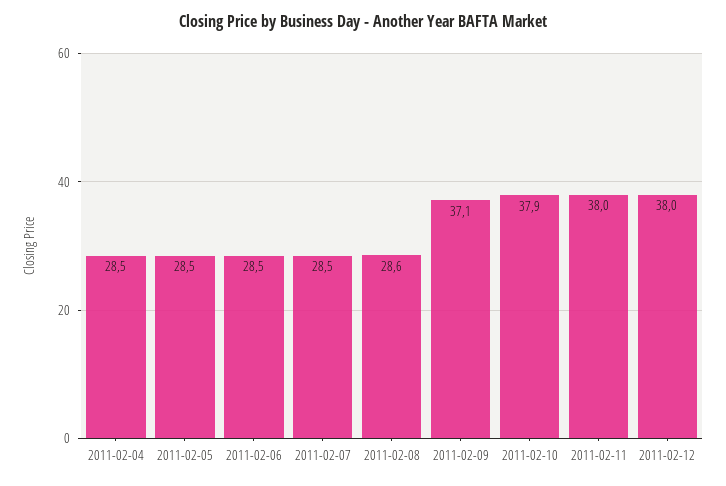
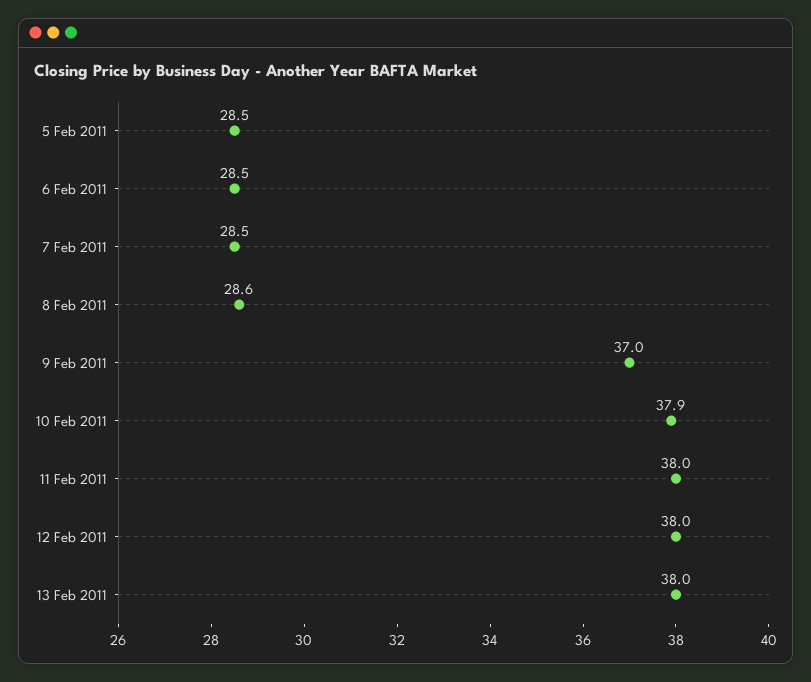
2011-02-04: 28.5 -> none
2011-02-09: 37.1 -> 37
13 Feb 2011: none -> 38

